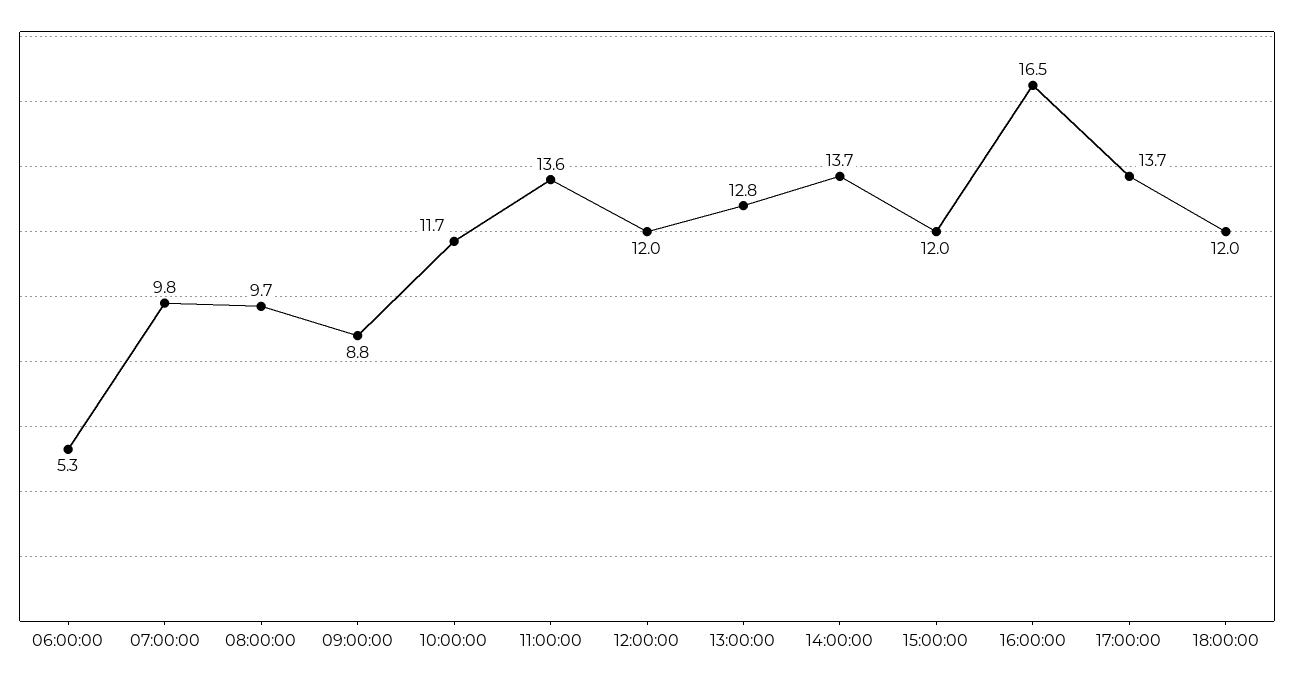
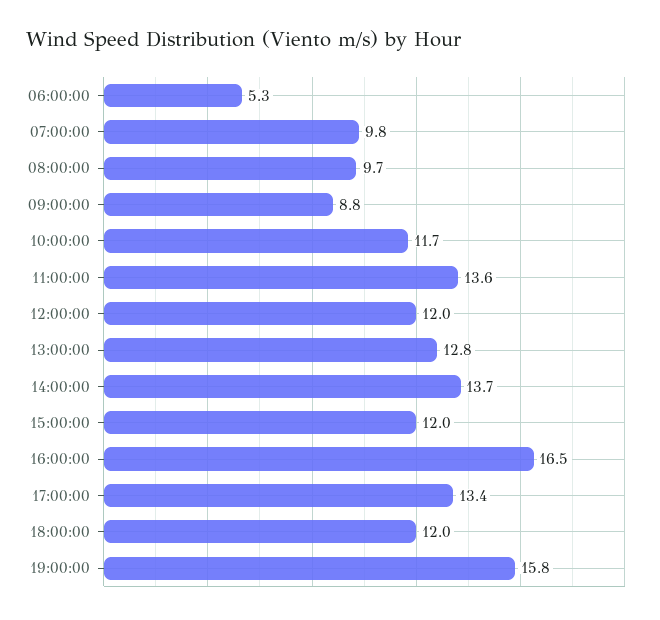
17:00:00: 13.7 -> 13.4
19:00:00: none -> 15.8

